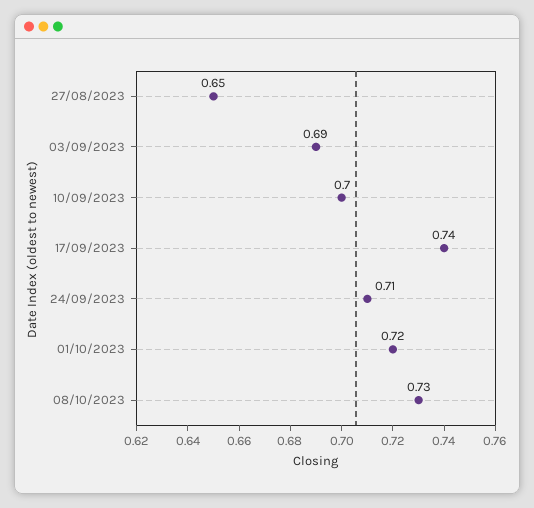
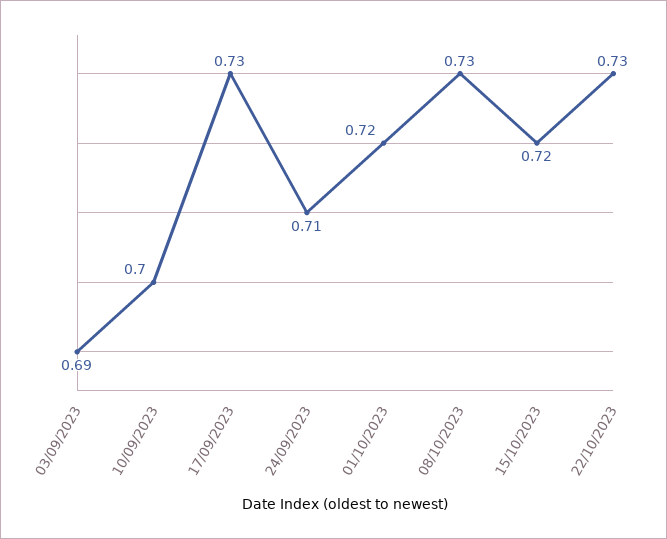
27/08/2023: 0.65 -> none
17/09/2023: 0.74 -> 0.73
15/10/2023: none -> 0.72
22/10/2023: none -> 0.73

